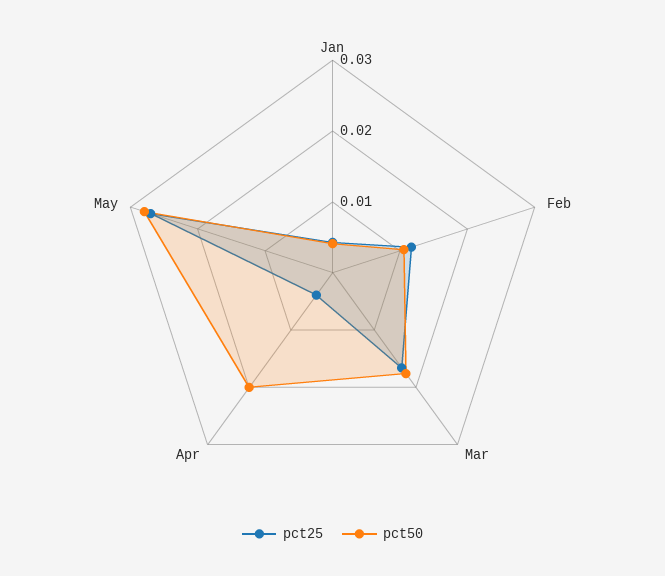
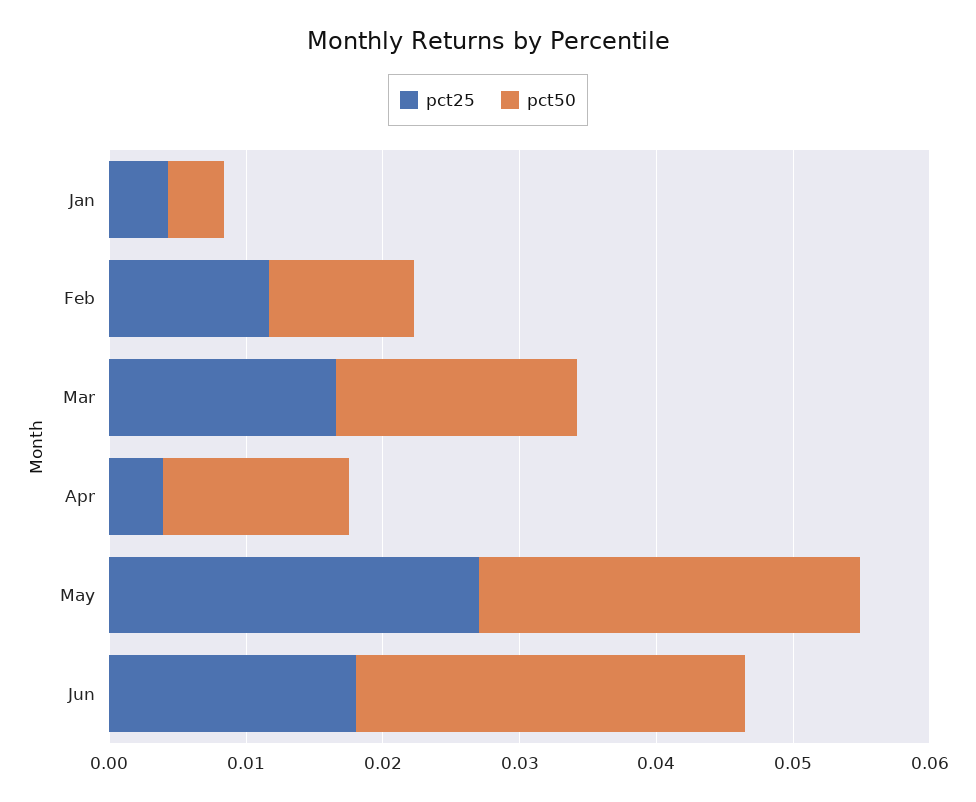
pct50, Apr: 0.02 -> 0.014
pct25, Jun: none -> 0.018
pct50, Jun: none -> 0.028

